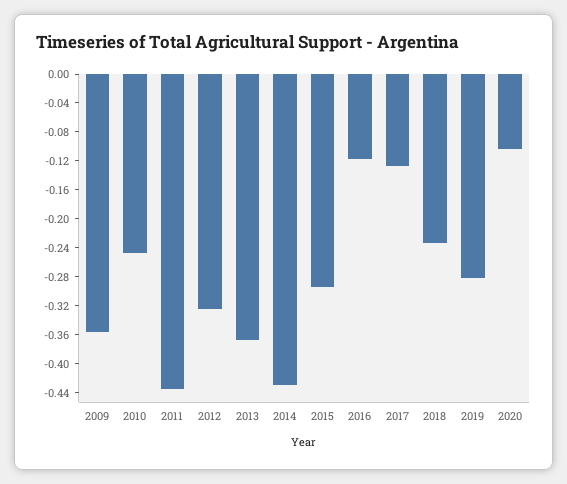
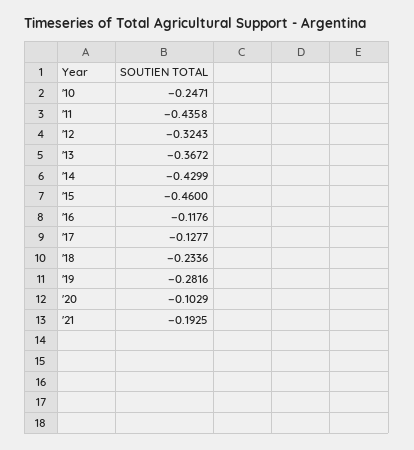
2009: -0.36 -> none
2015: -0.3 -> -0.46
'21: none -> -0.1925

